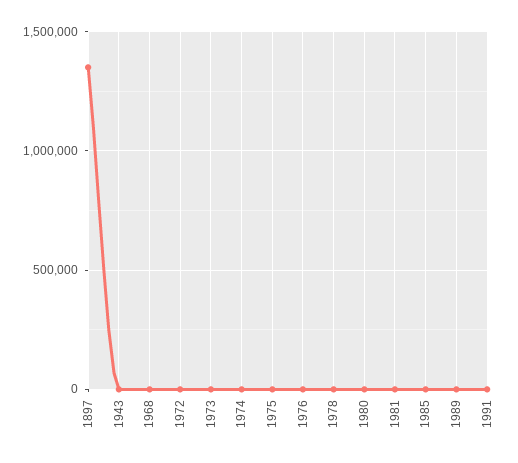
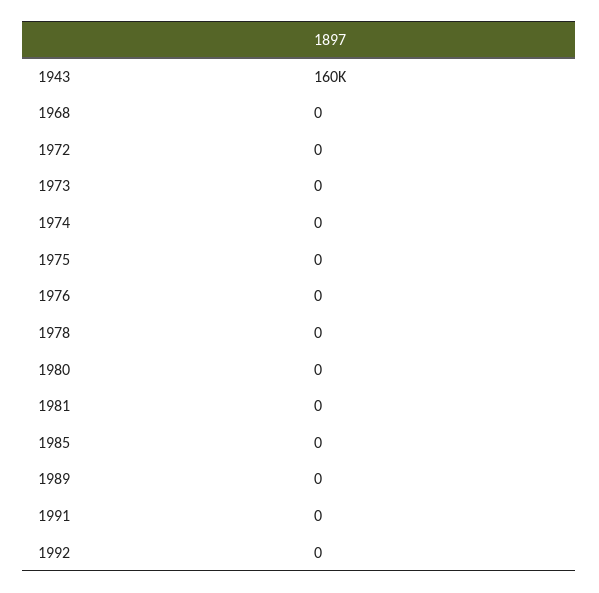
1897: 1350000 -> none
1943: 0 -> 160000
1992: none -> 0

